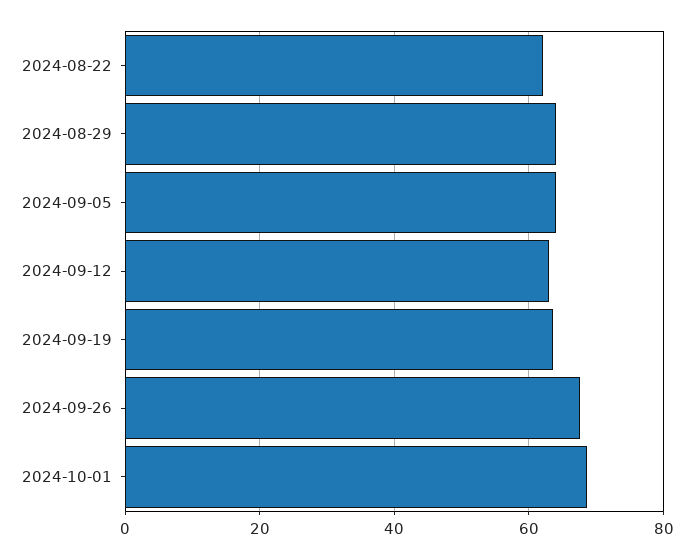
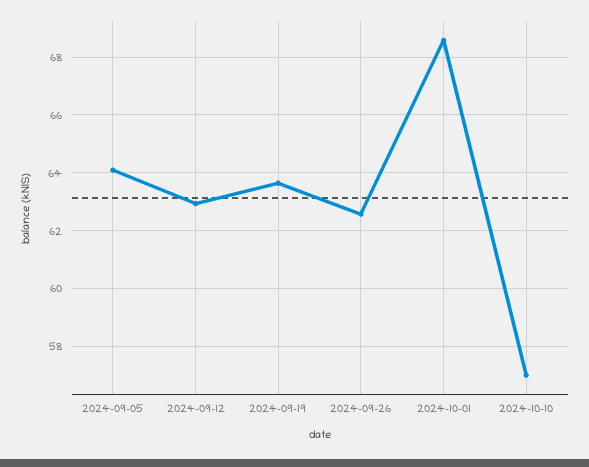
2024-08-22: 62 -> none
2024-08-29: 64 -> none
2024-09-26: 68 -> 62.5
2024-10-10: none -> 57

